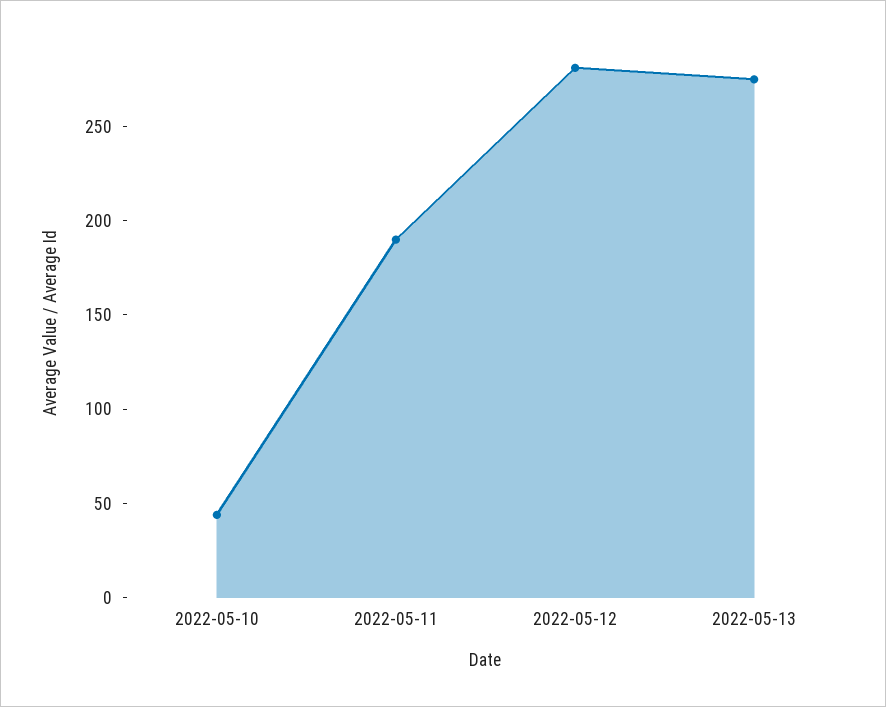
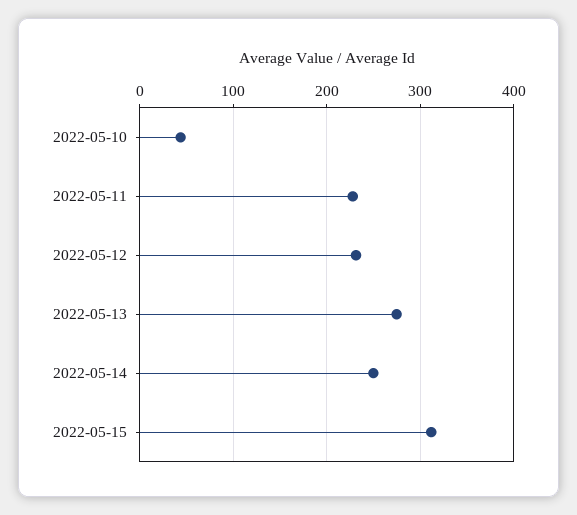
2022-05-11: 190 -> 230
2022-05-12: 280 -> 230
2022-05-14: none -> 250
2022-05-15: none -> 310

